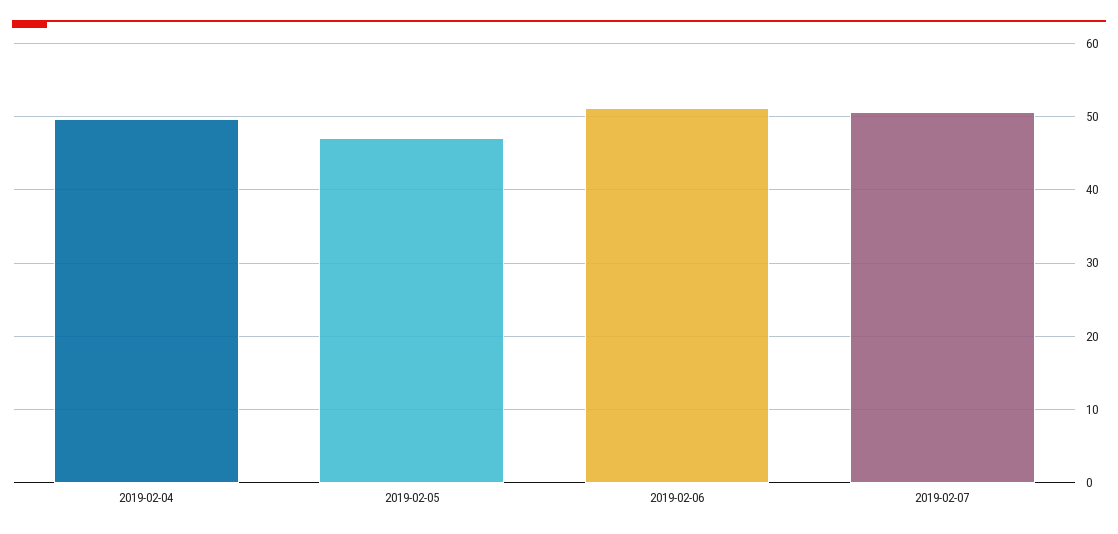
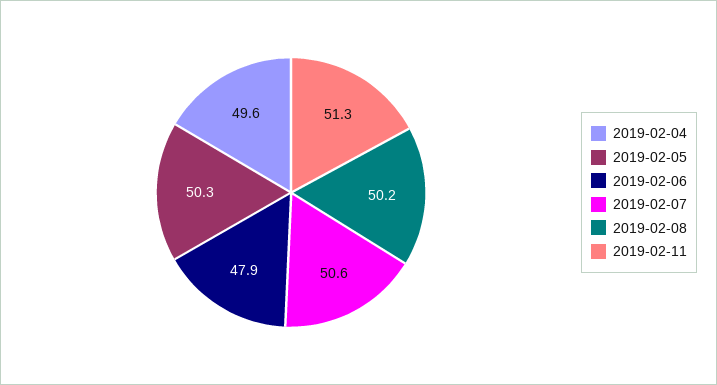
2019-02-05: 47 -> 50.3
2019-02-06: 51 -> 47.9
2019-02-08: none -> 50.2
2019-02-11: none -> 51.3

